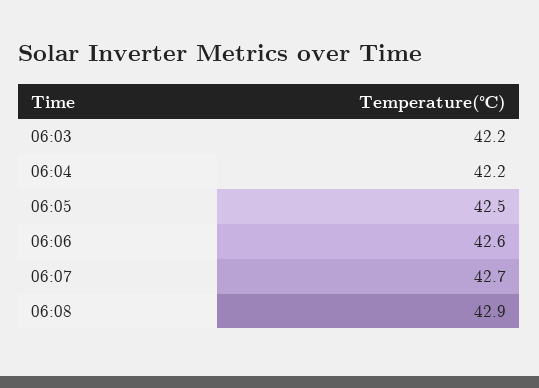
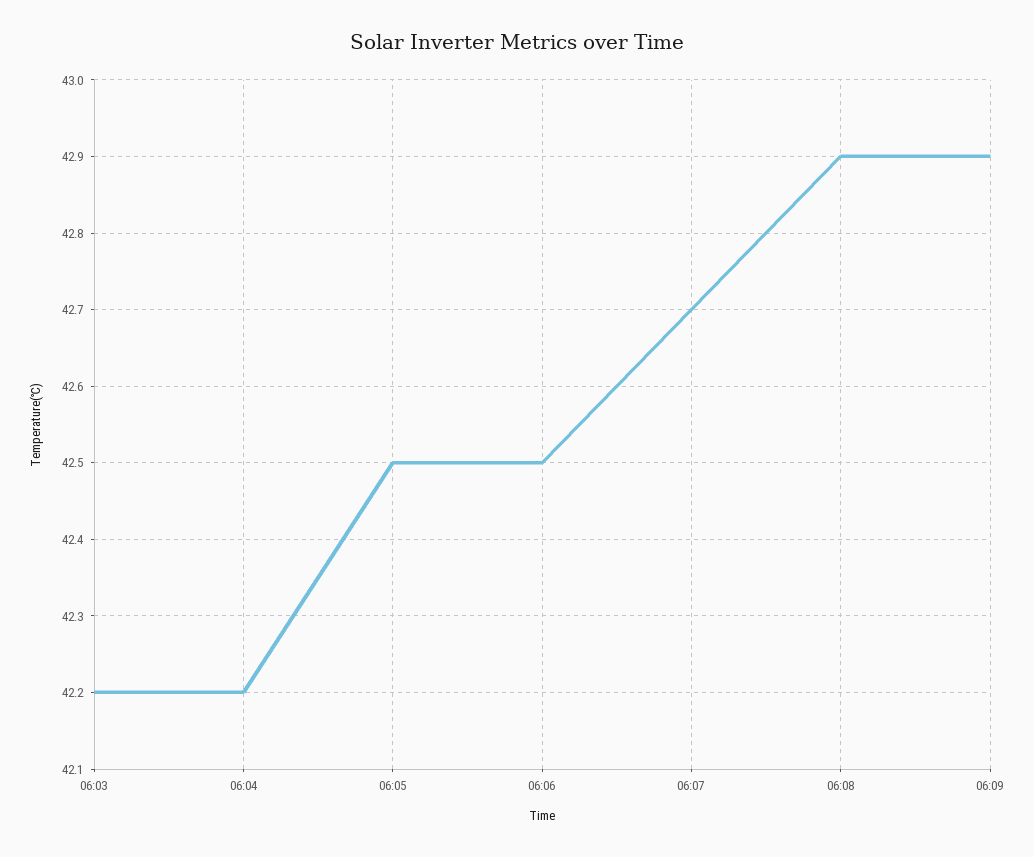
06:06: 42.6 -> 42.5
06:09: none -> 42.9

